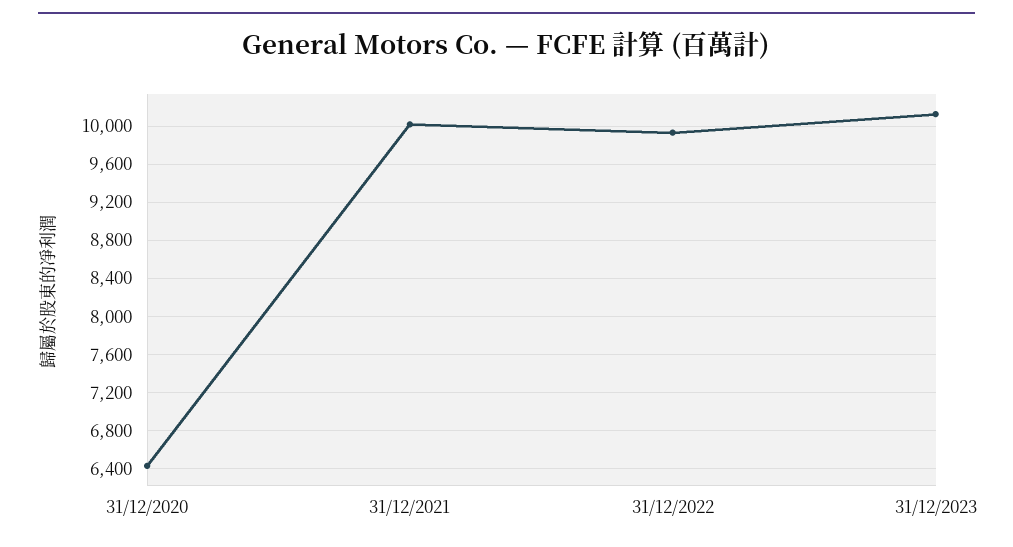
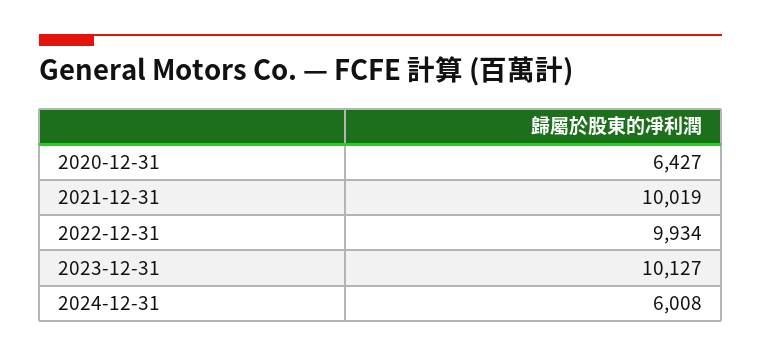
2024-12-31: none -> 6008

